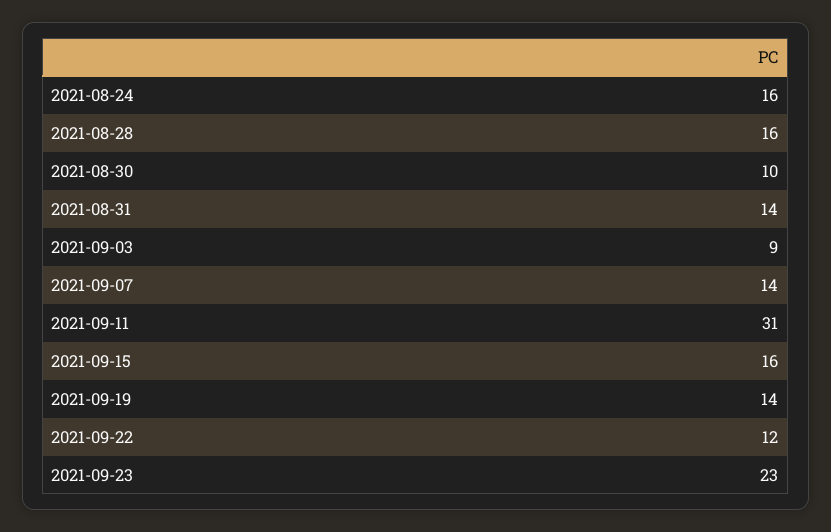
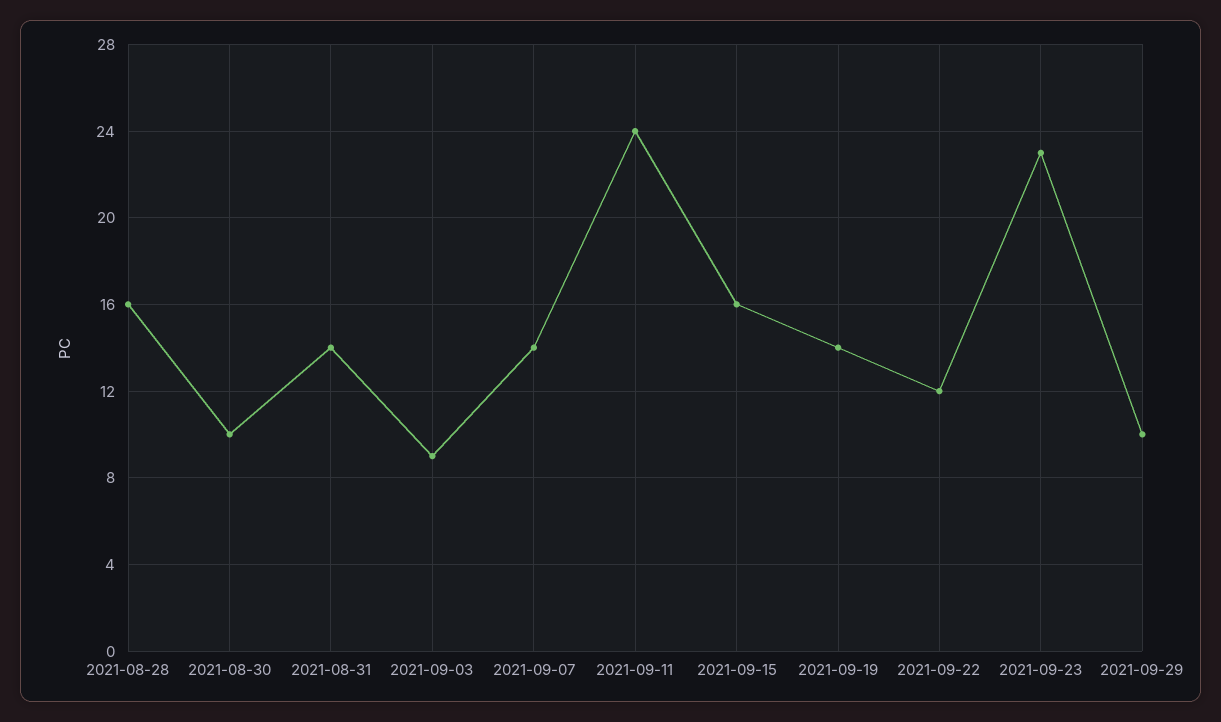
2021-08-24: 16 -> none
2021-09-11: 31 -> 24
2021-09-29: none -> 10

